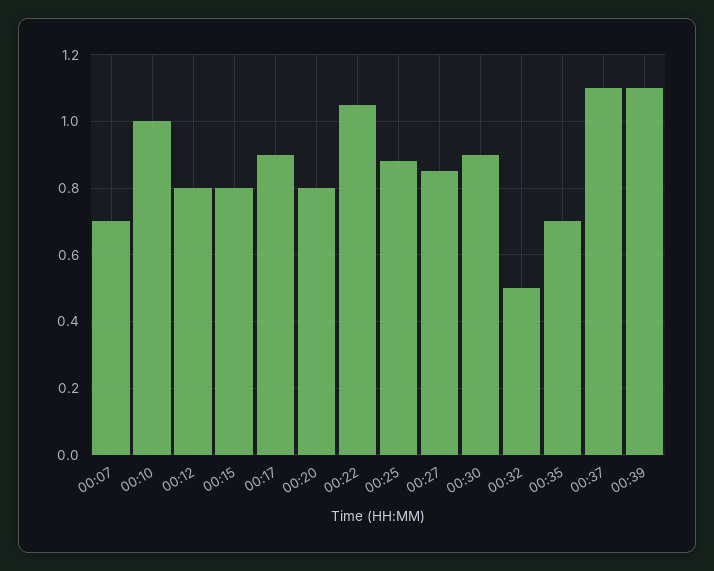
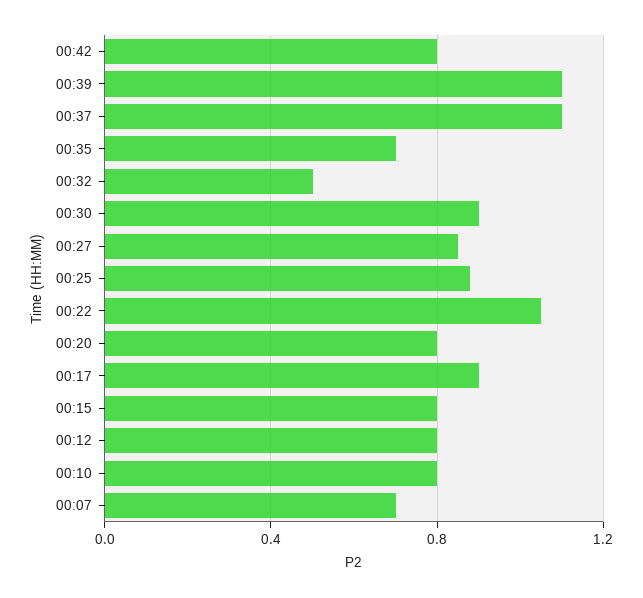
00:10: 1 -> 0.8
00:42: none -> 0.8

